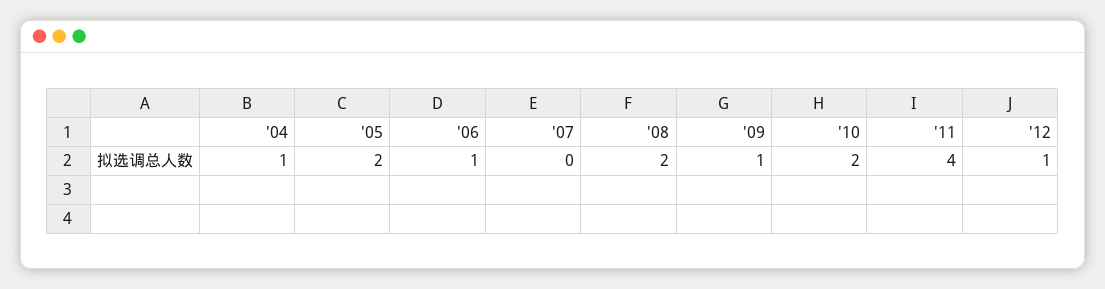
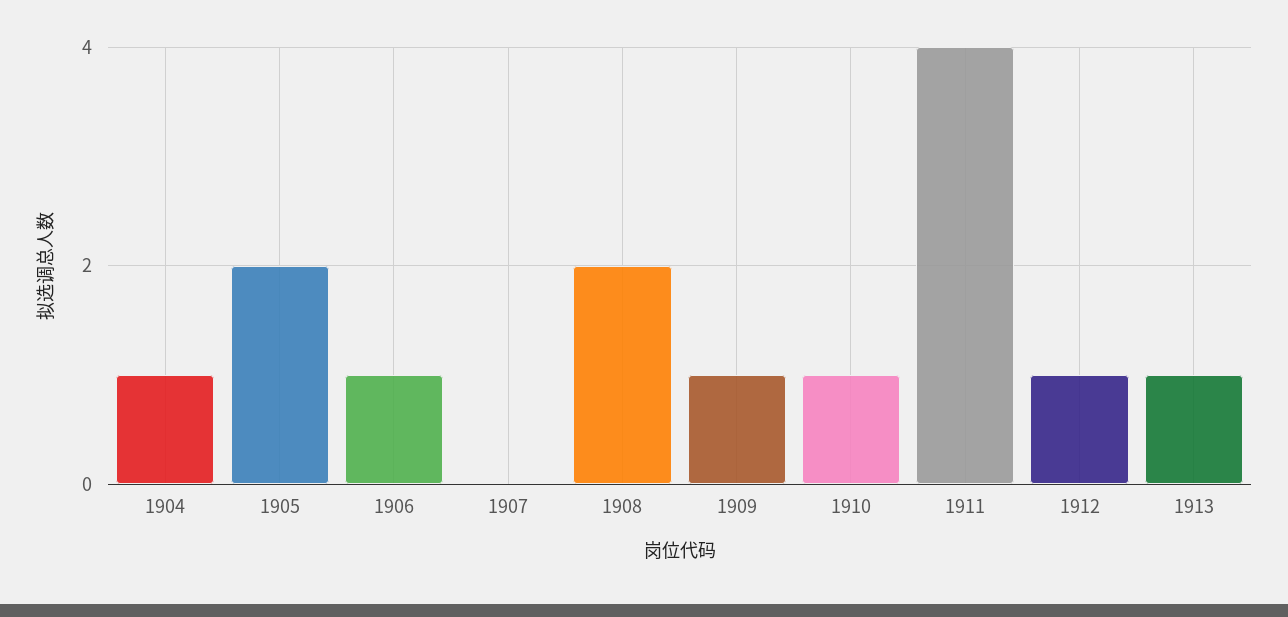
'10: 2 -> 1
1913: none -> 1

